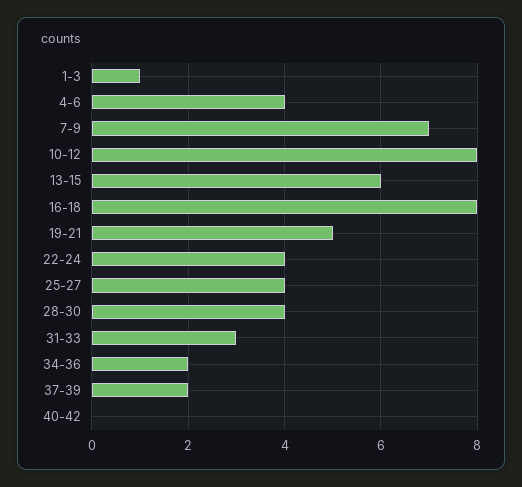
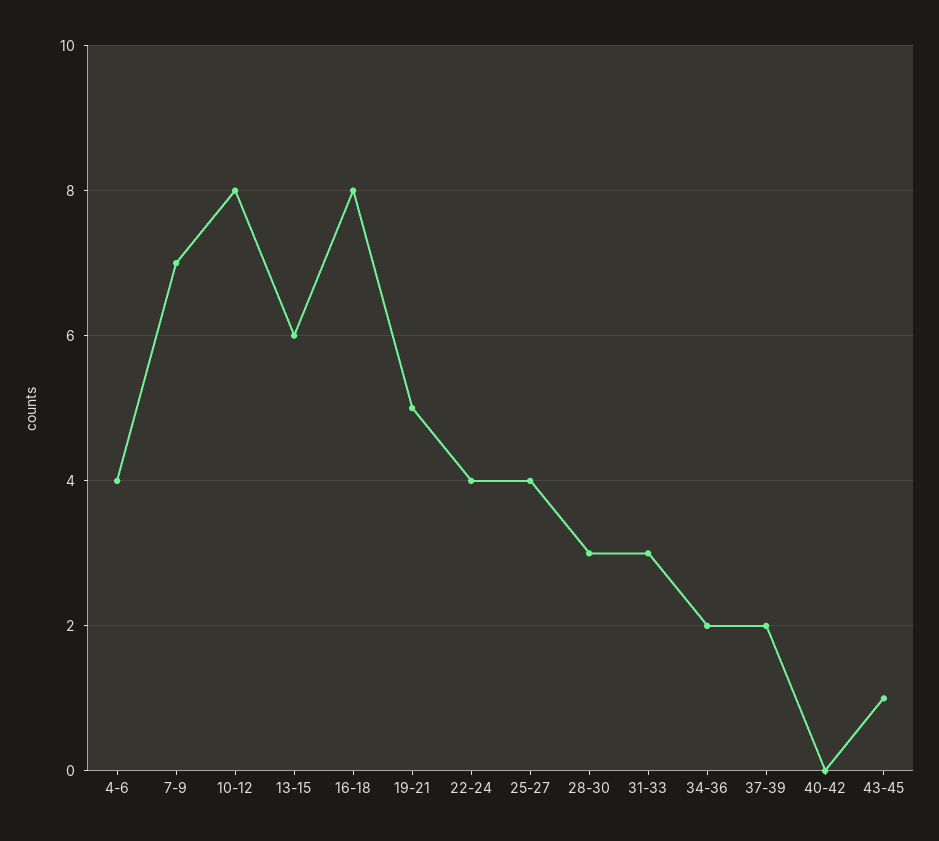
1-3: 1 -> none
28-30: 4 -> 3
43-45: none -> 1

